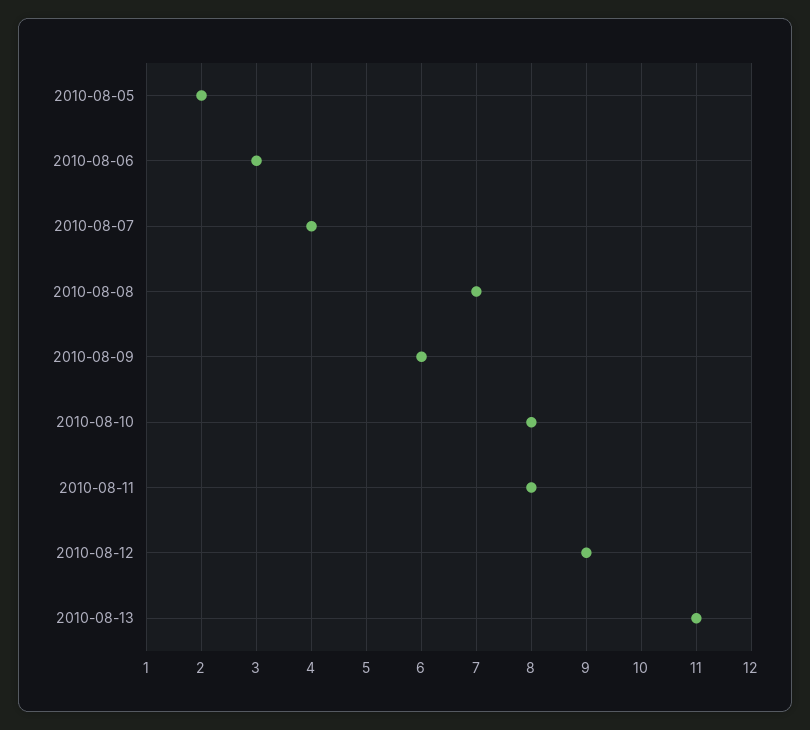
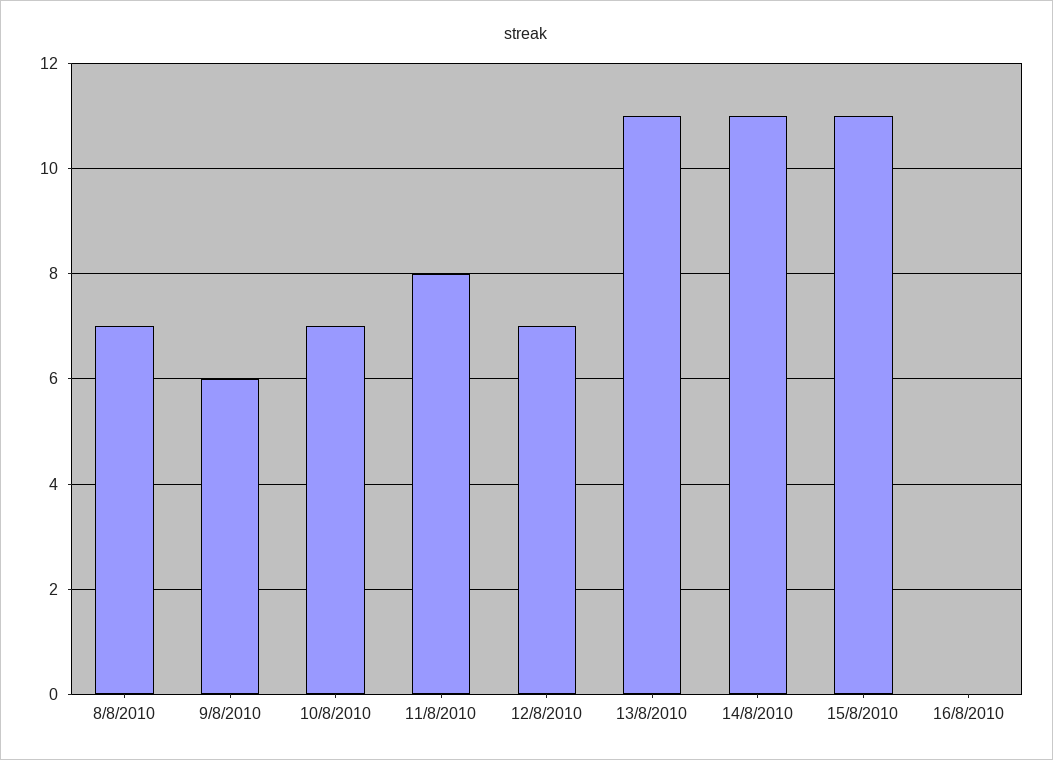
2010-08-05: 2 -> none
2010-08-06: 3 -> none
2010-08-07: 4 -> none
2010-08-10: 8 -> 7
2010-08-12: 9 -> 7
14/8/2010: none -> 11
15/8/2010: none -> 11
16/8/2010: none -> 0

